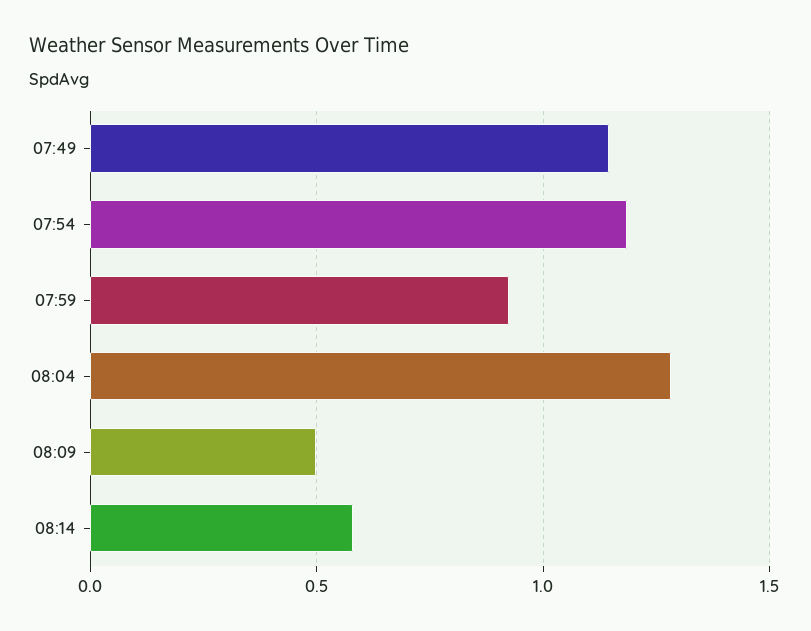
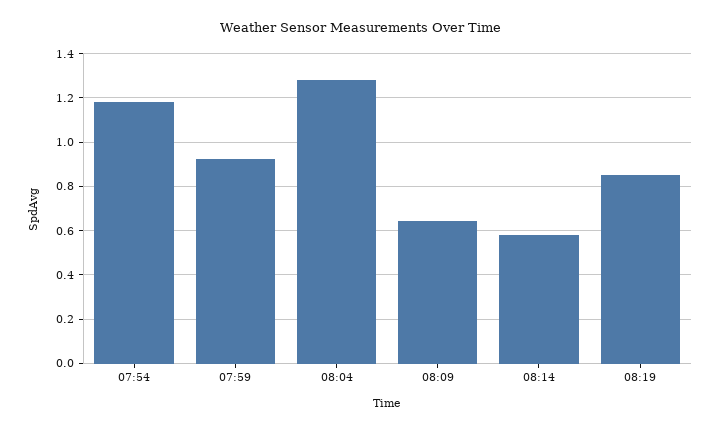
07:49: 1.15 -> none
08:09: 0.5 -> 0.65
08:19: none -> 0.85

